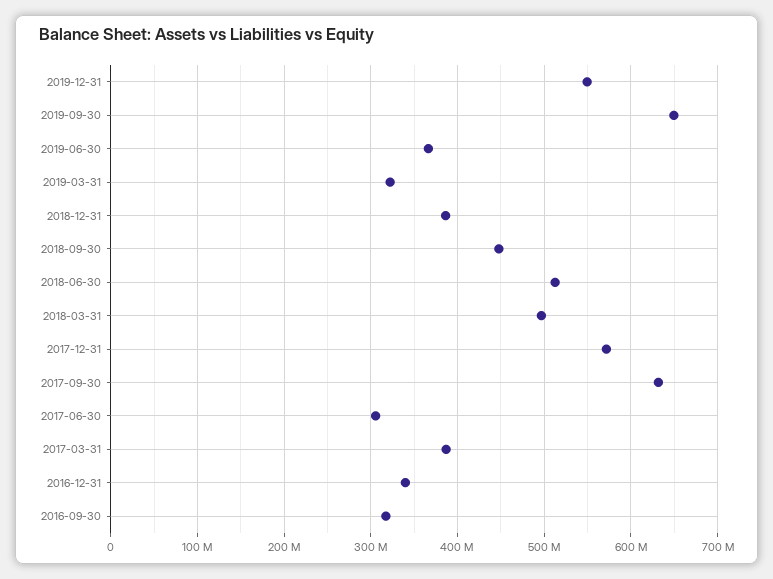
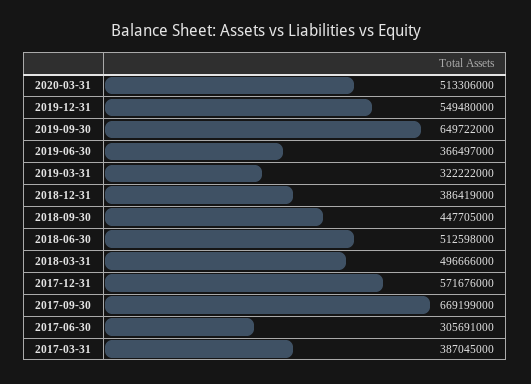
2017-09-30: 630000000 -> 669199000
2016-12-31: 340000000 -> none
2016-09-30: 320000000 -> none
2020-03-31: none -> 513306000

